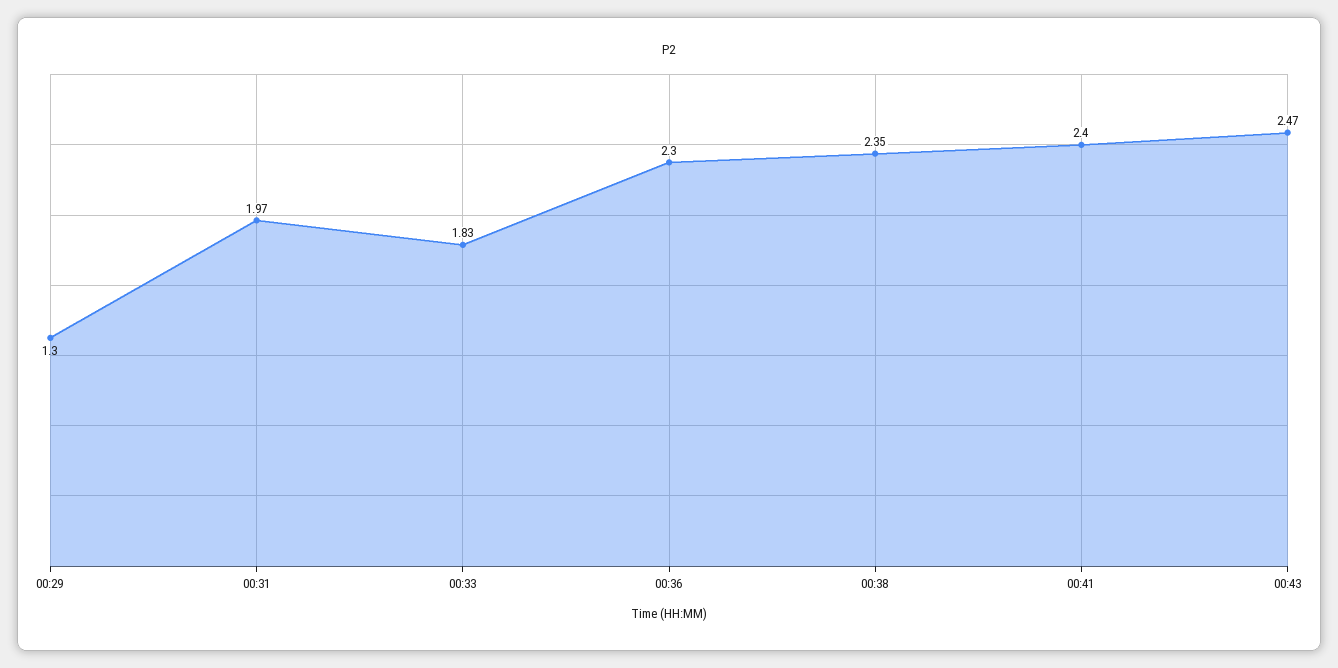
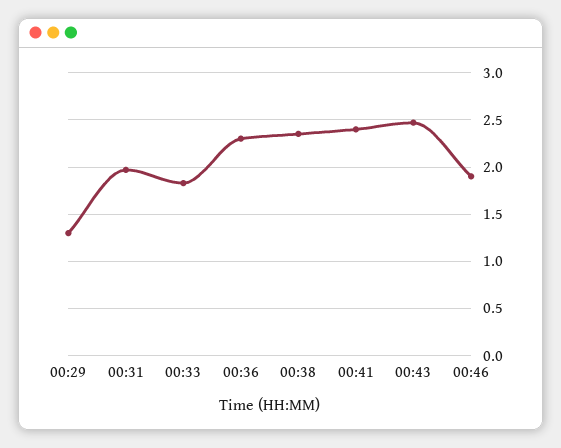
00:46: none -> 1.9

